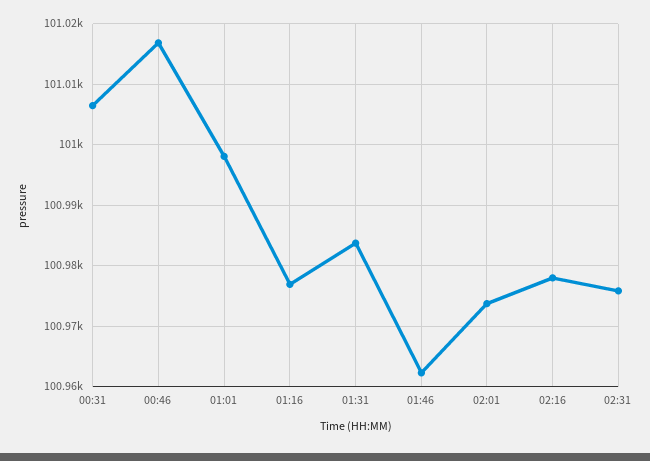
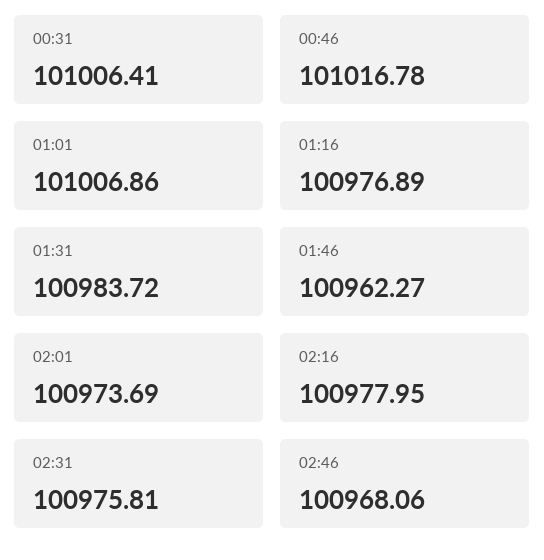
01:01: 100998 -> 101006.86
02:46: none -> 100968.06

